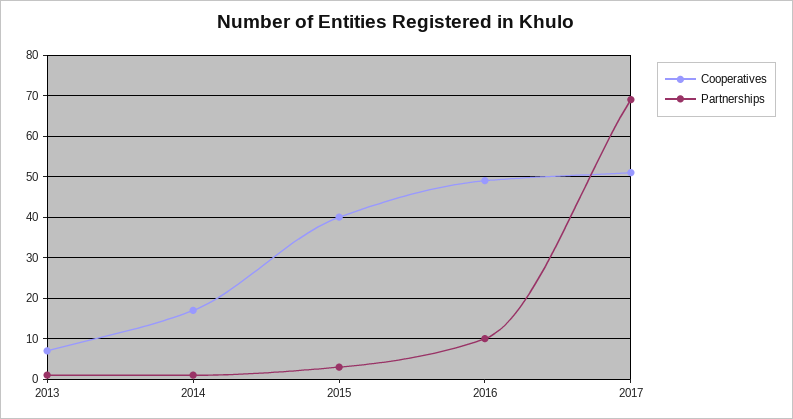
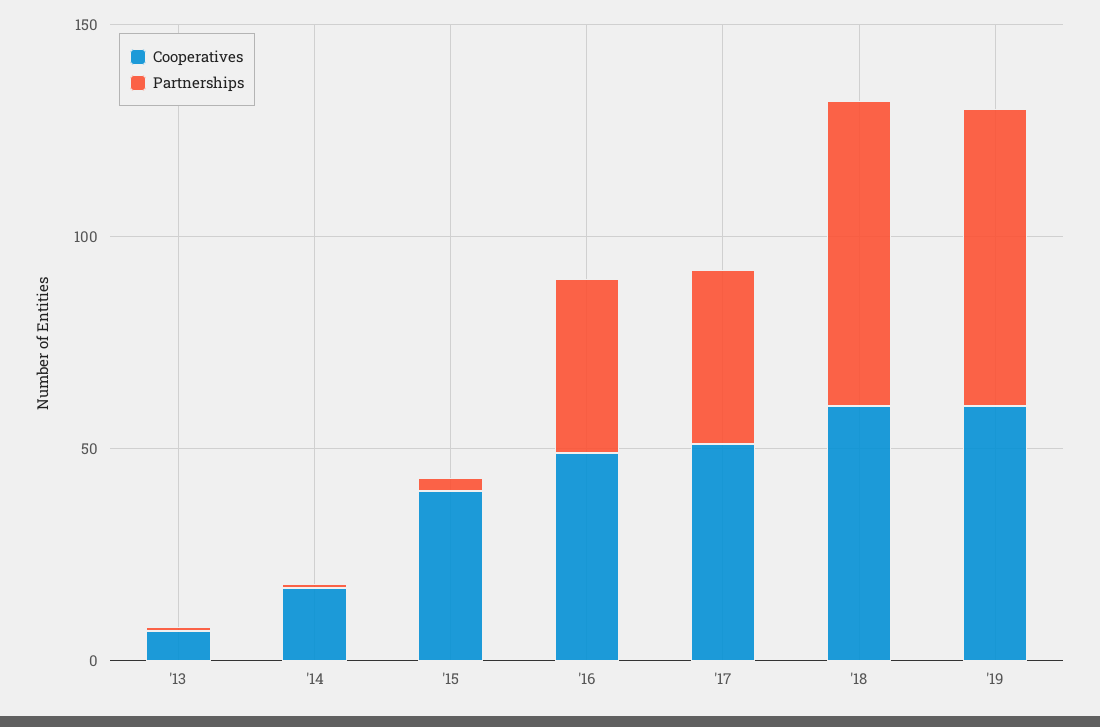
Partnerships, 2016: 10 -> 40
Partnerships, 2017: 70 -> 40
Cooperatives, '18: none -> 60
Partnerships, '18: none -> 70
Cooperatives, '19: none -> 60
Partnerships, '19: none -> 70

